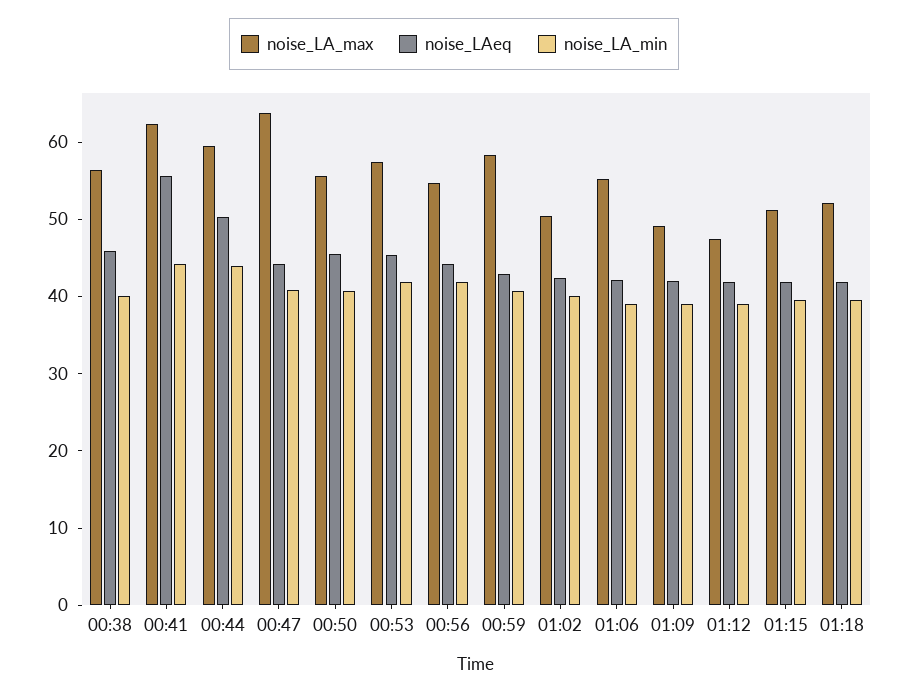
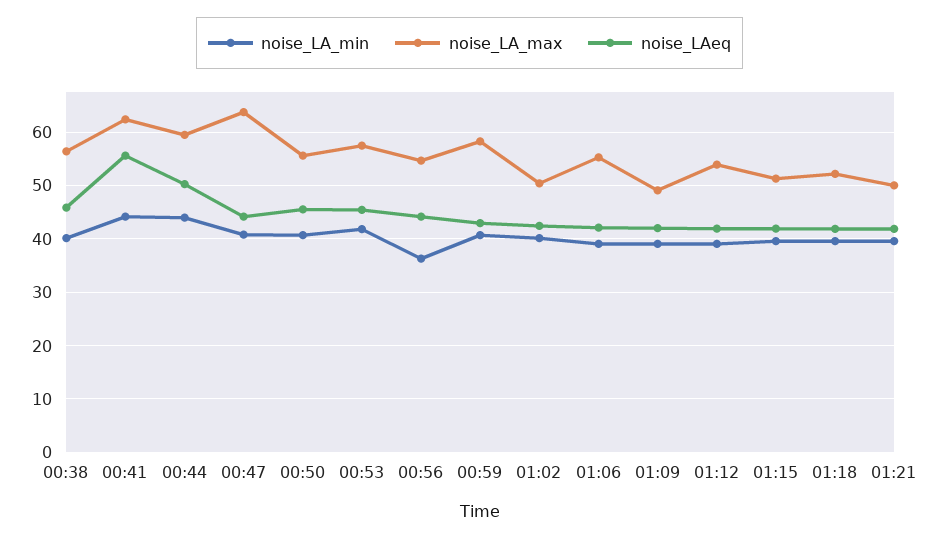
noise_LA_min, 00:56: 42 -> 36
noise_LA_max, 01:12: 48 -> 54
noise_LA_min, 01:21: none -> 40
noise_LA_max, 01:21: none -> 50
noise_LAeq, 01:21: none -> 42

